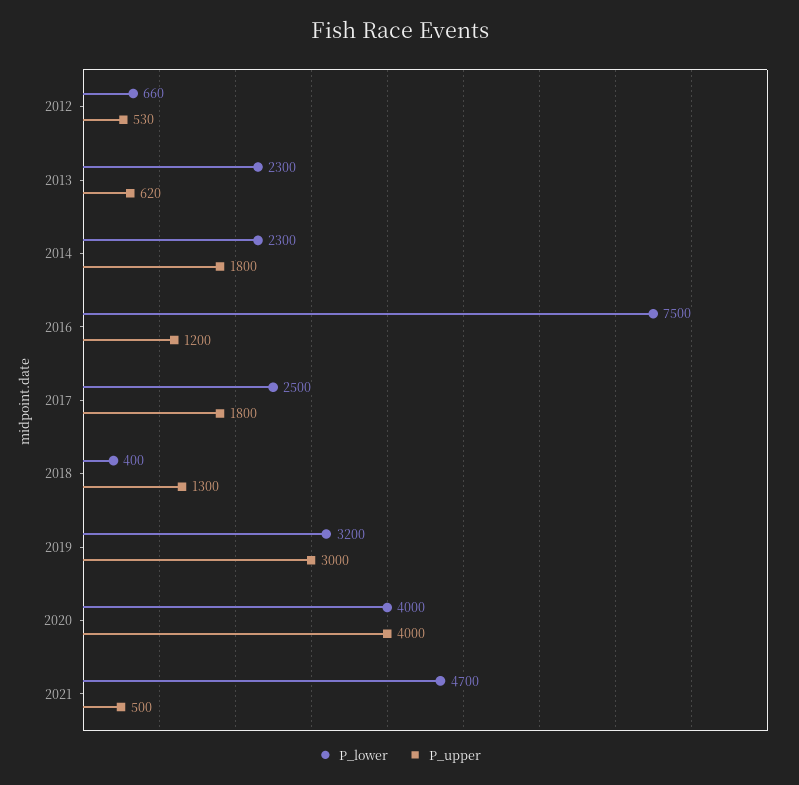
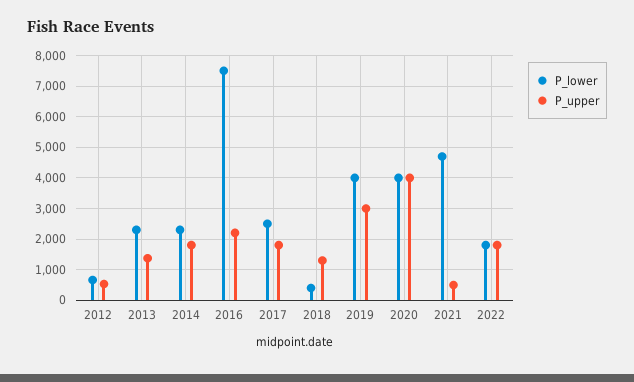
P_upper, 2013: 620 -> 1400
P_upper, 2016: 1200 -> 2200
P_lower, 2019: 3200 -> 4000
P_lower, 2022: none -> 1800
P_upper, 2022: none -> 1800

